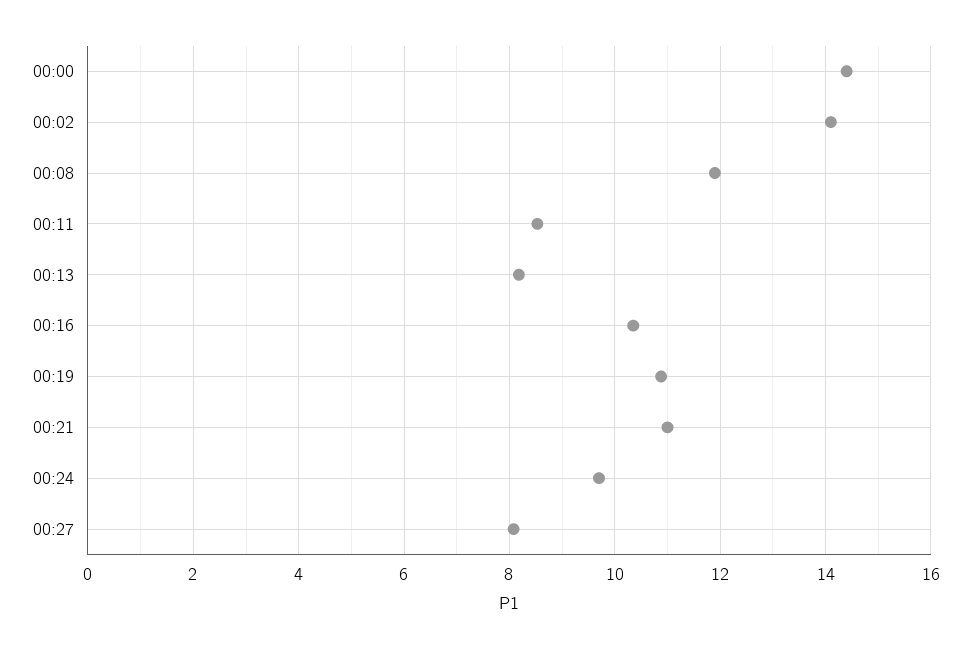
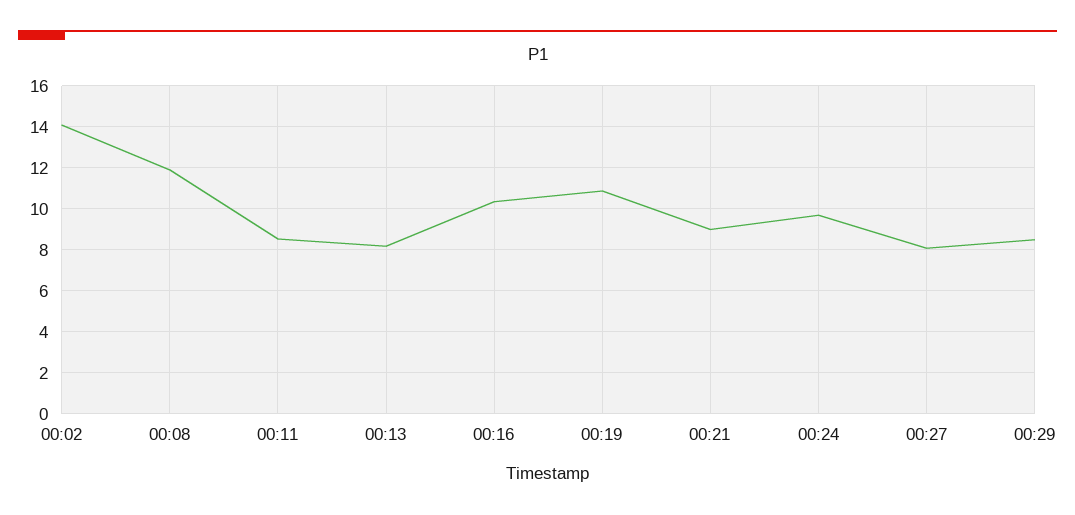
00:00: 14.4 -> none
00:21: 11 -> 9
00:29: none -> 8.5

